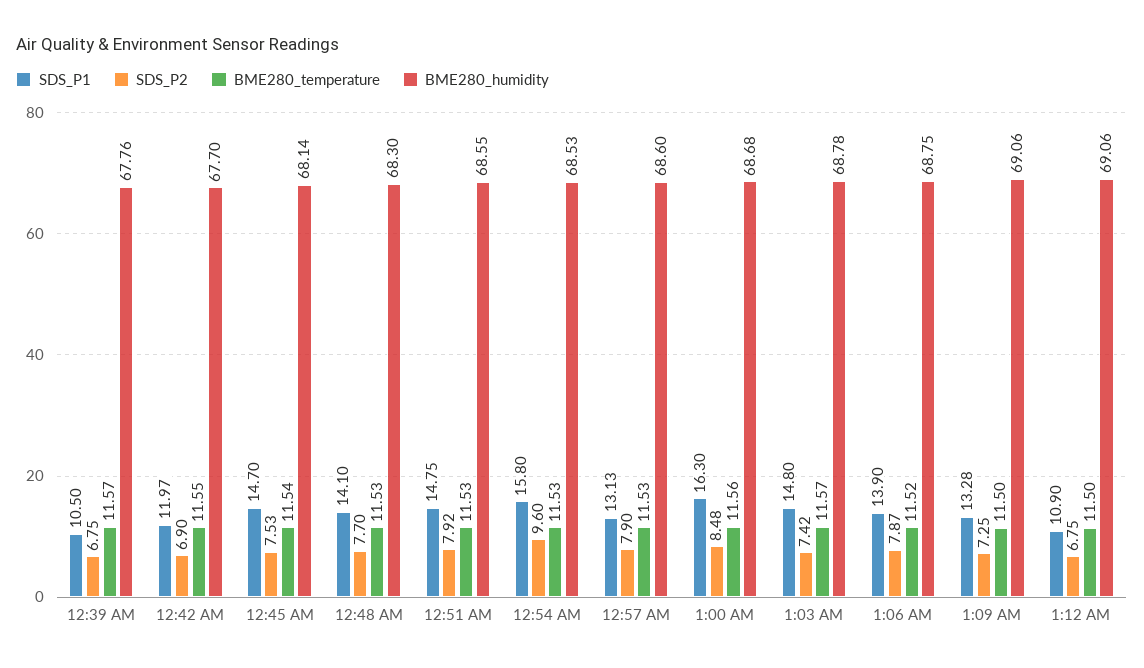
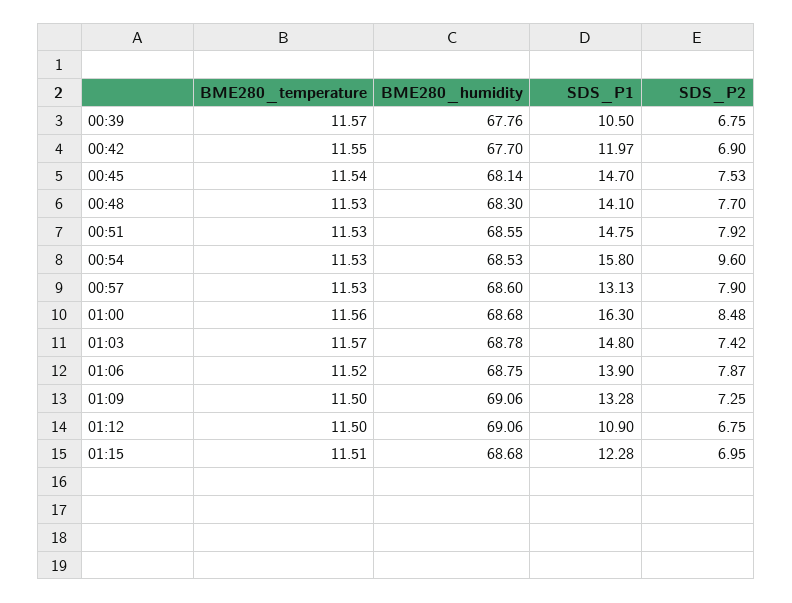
BME280_temperature, 01:15: none -> 11.51
BME280_humidity, 01:15: none -> 68.68
SDS_P1, 01:15: none -> 12.28
SDS_P2, 01:15: none -> 6.95

